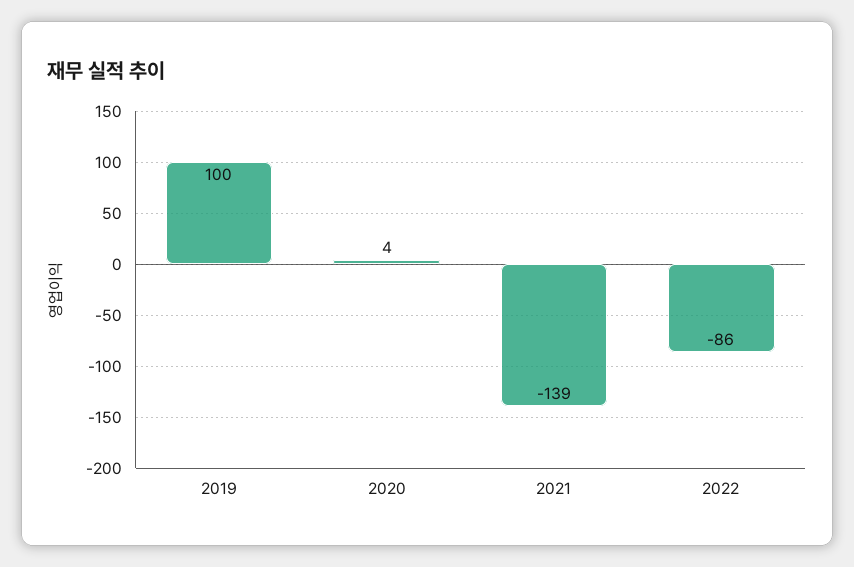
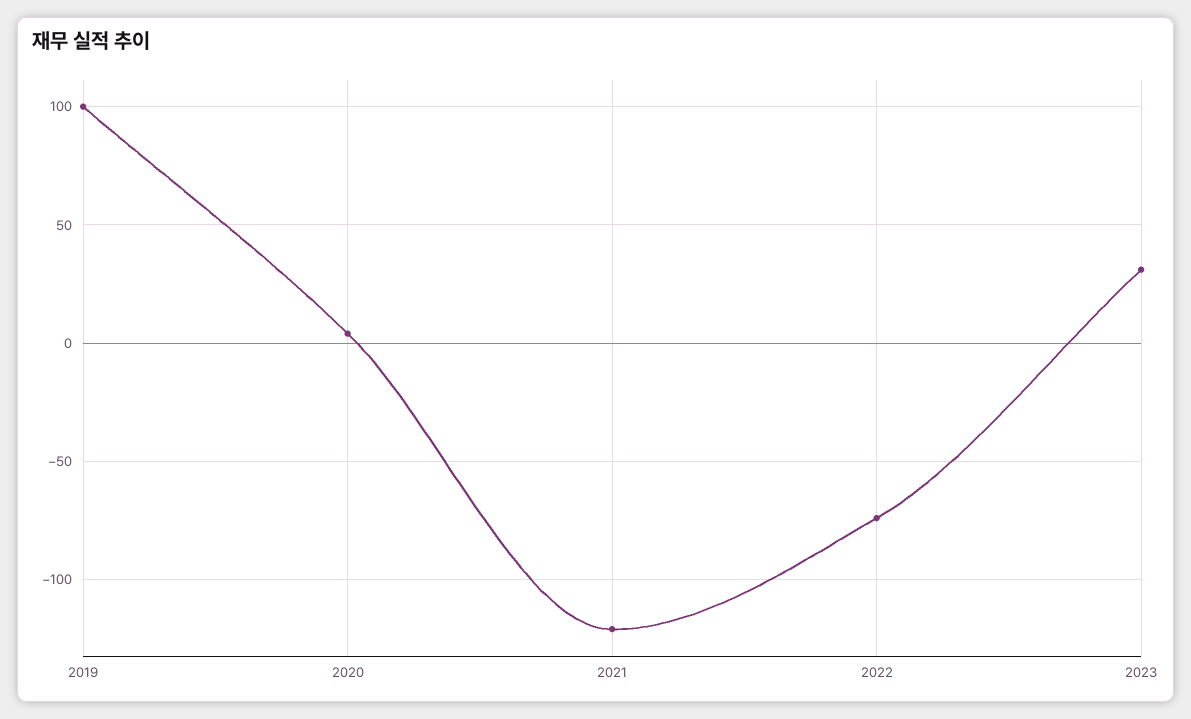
2021: -139 -> -120
2022: -86 -> -75
2023: none -> 30

